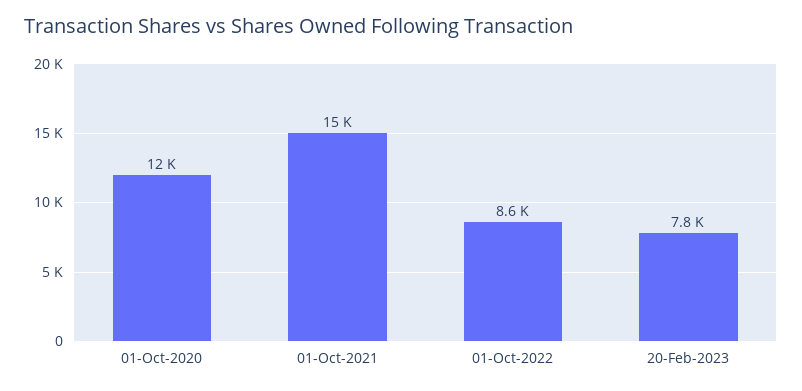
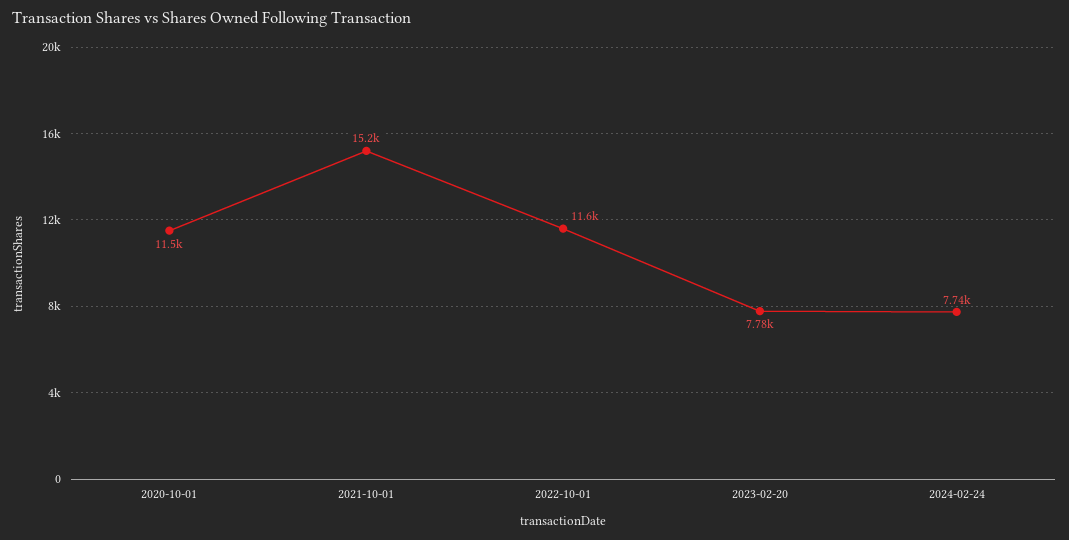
01-Oct-2022: 8600 -> 11600
2024-02-24: none -> 7740

